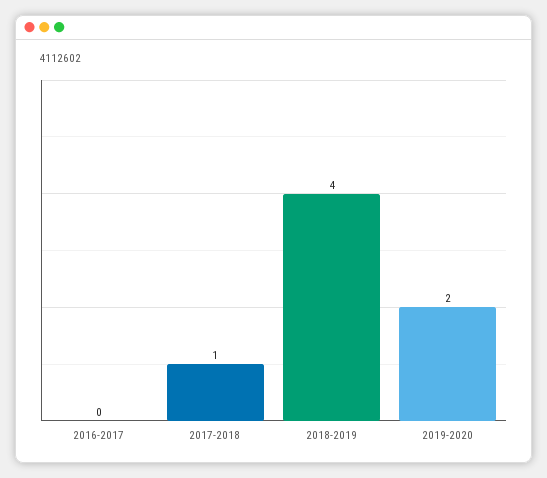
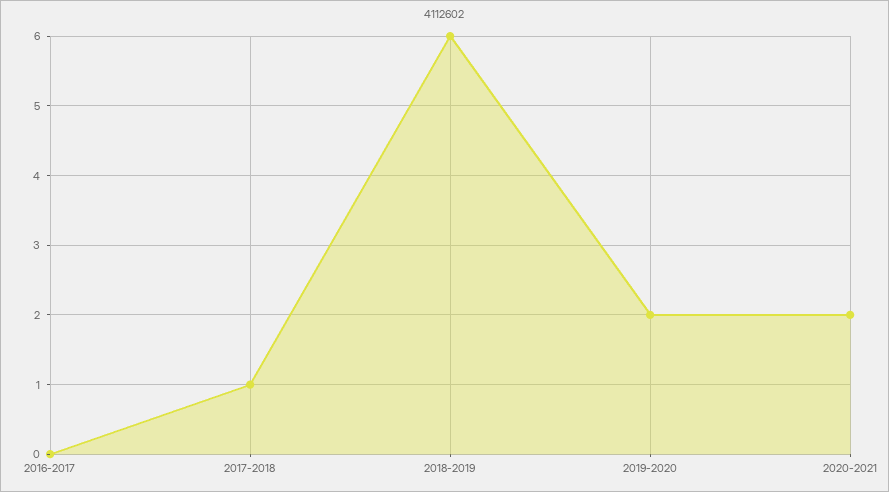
2018-2019: 4 -> 6
2020-2021: none -> 2

